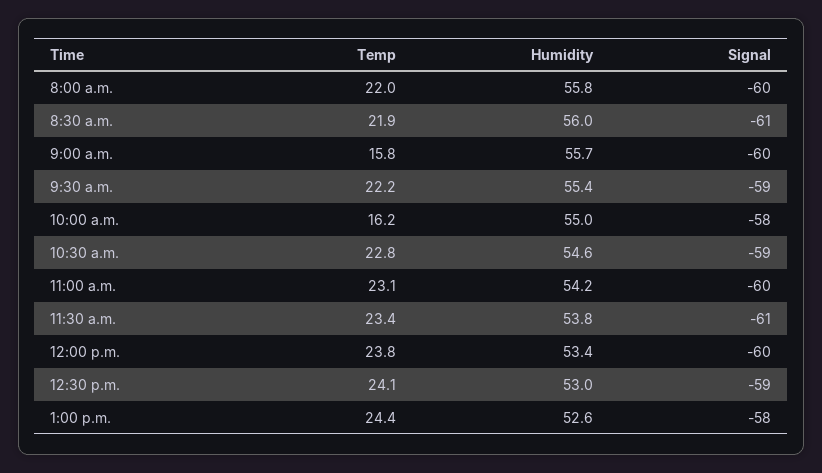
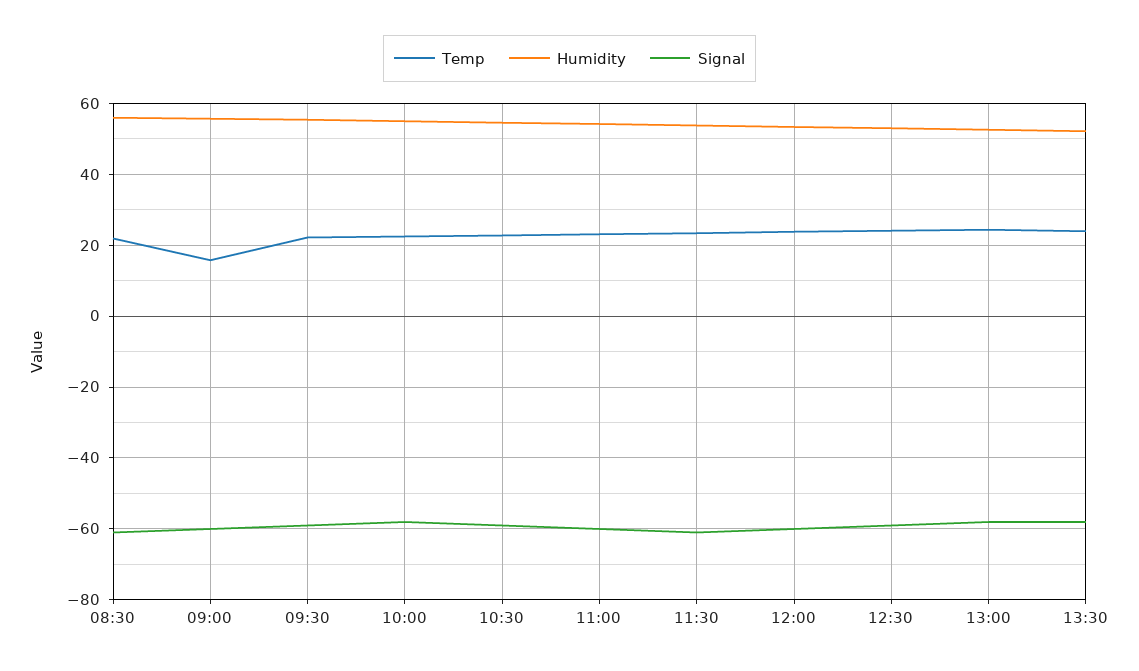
Temp, 8:00 a.m.: 22 -> none
Humidity, 8:00 a.m.: 55.8 -> none
Signal, 8:00 a.m.: -60 -> none
Temp, 10:00 a.m.: 16.2 -> 22
Temp, 13:30: none -> 24
Humidity, 13:30: none -> 52
Signal, 13:30: none -> -58

